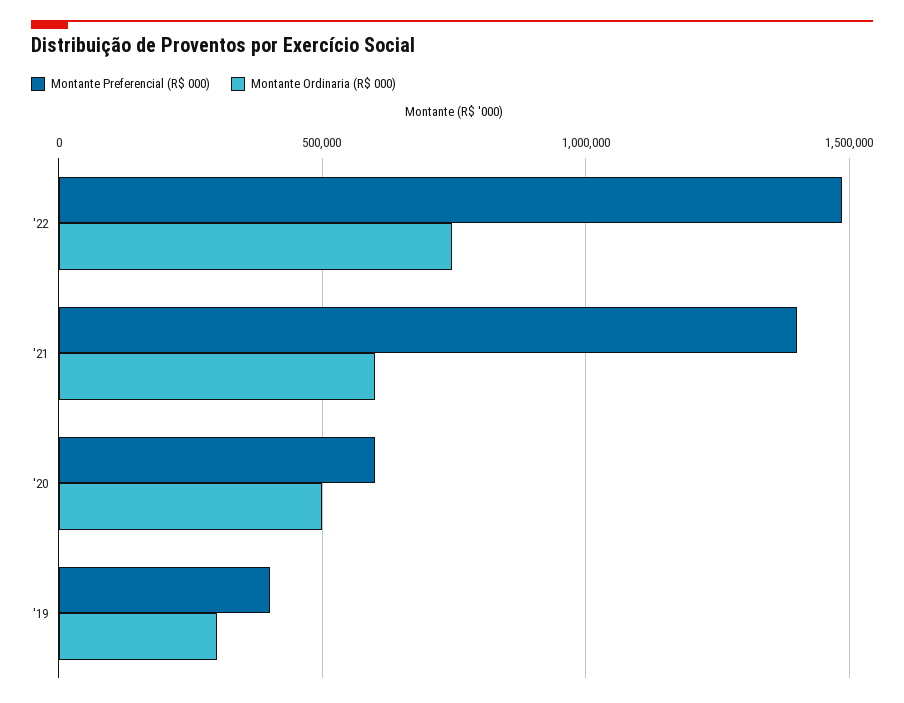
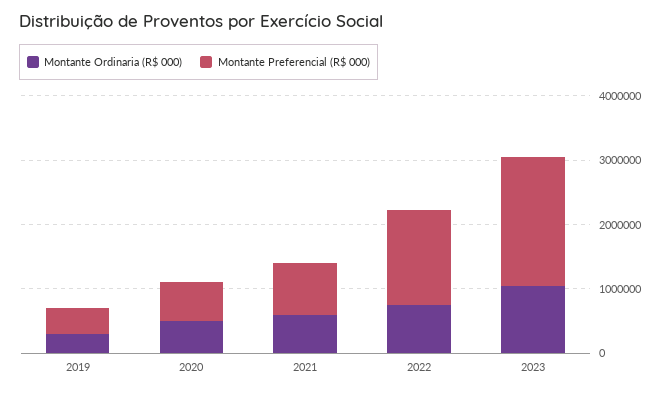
Montante Preferencial (R$ 000), '21: 1400000 -> 800000
Montante Ordinaria (R$ 000), 2023: none -> 1000000
Montante Preferencial (R$ 000), 2023: none -> 2000000

